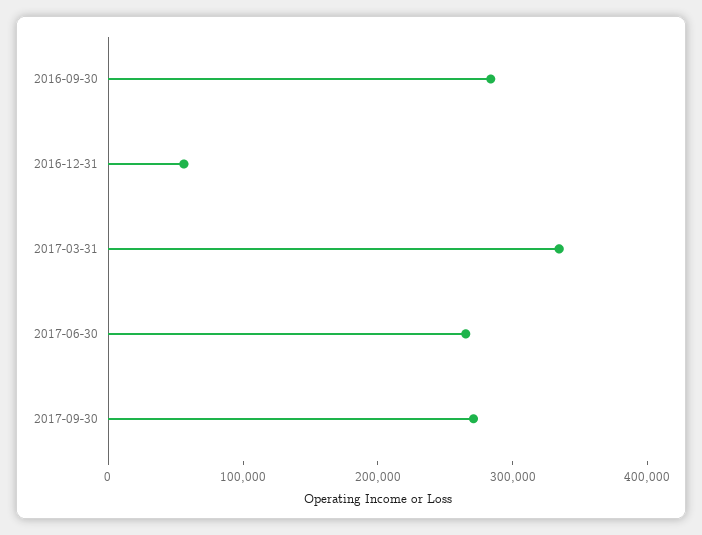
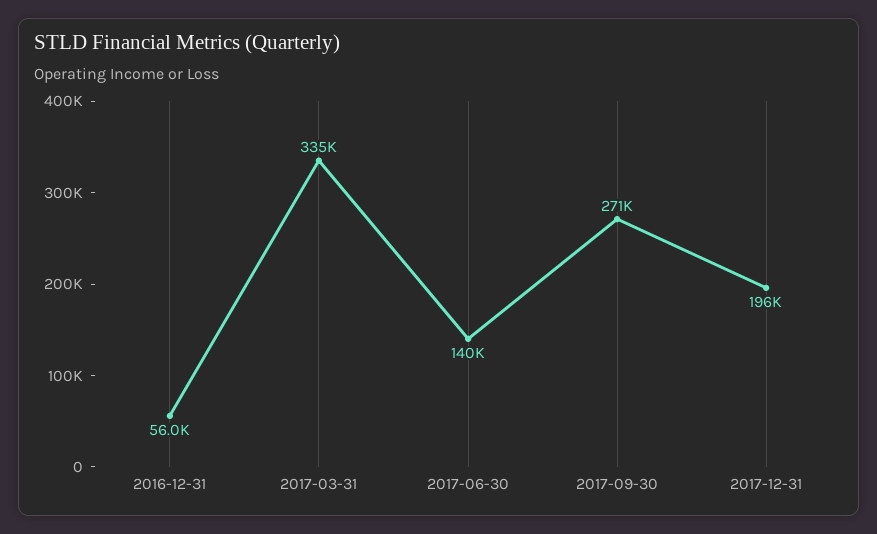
2016-09-30: 280000 -> none
2017-06-30: 260000 -> 140000
2017-12-31: none -> 196000

